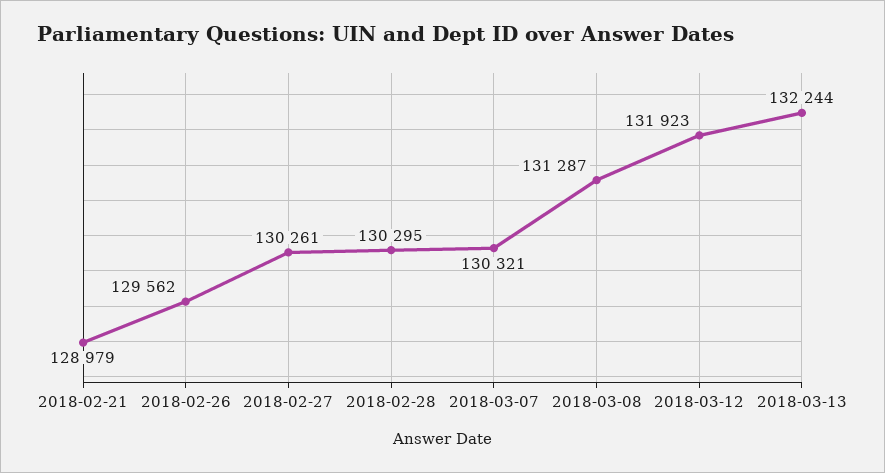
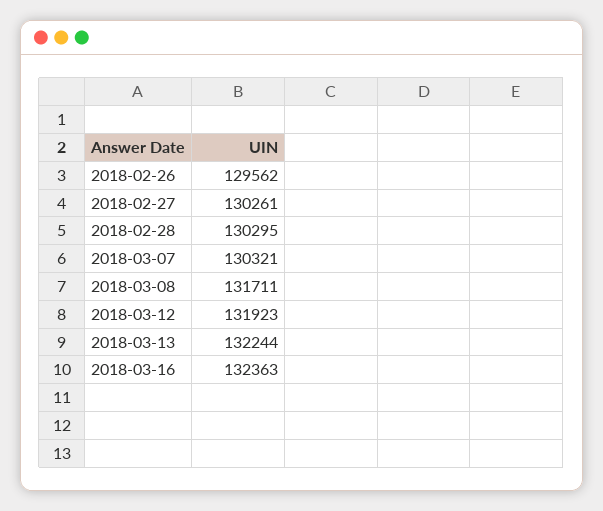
2018-02-21: 128979 -> none
2018-03-08: 131287 -> 131711
2018-03-16: none -> 132363

